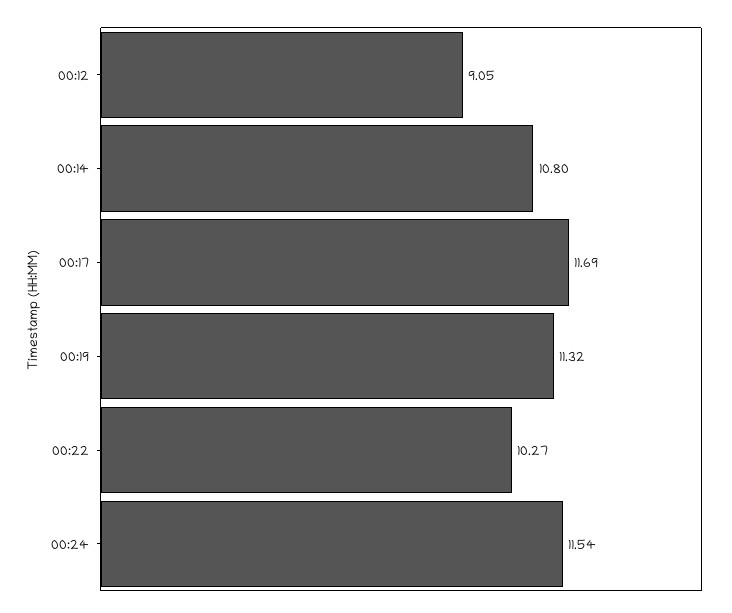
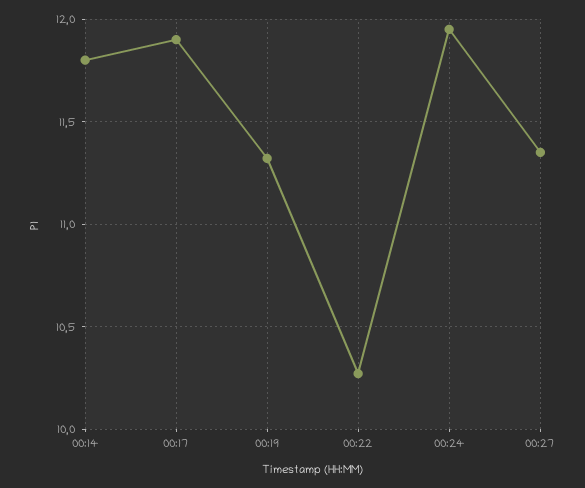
00:12: 9.05 -> none
00:14: 10.8 -> 11.8
00:17: 11.69 -> 11.9
00:24: 11.54 -> 11.95
00:27: none -> 11.35

